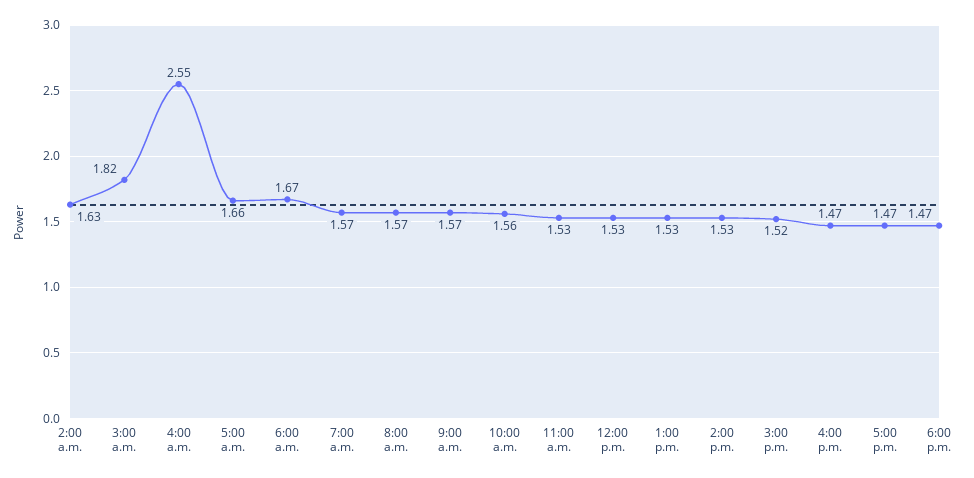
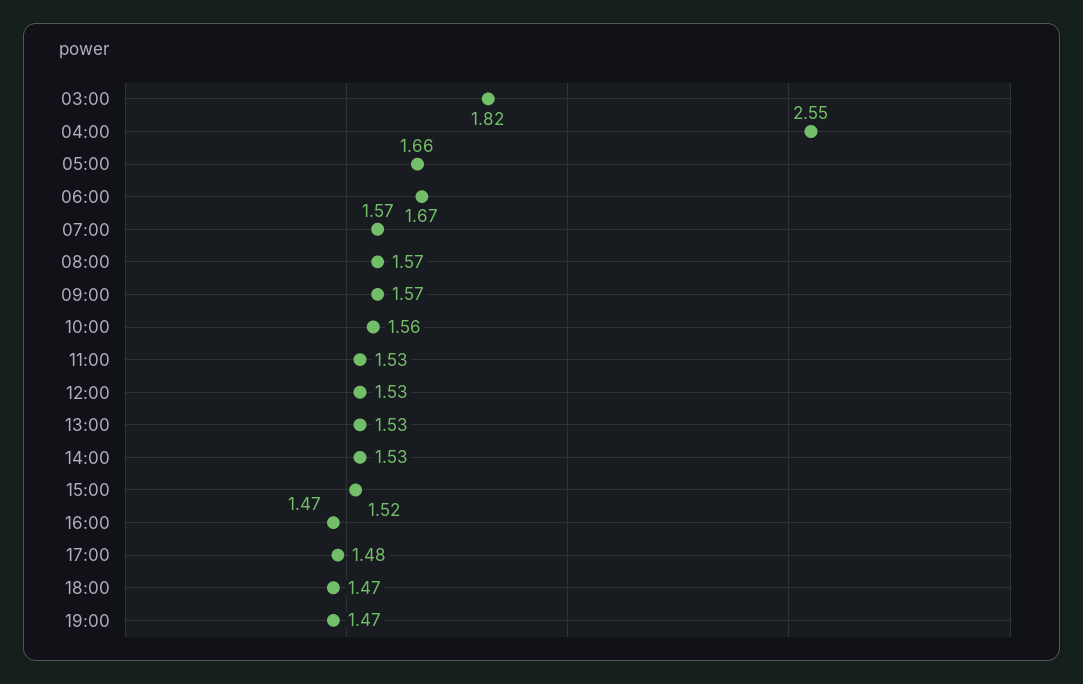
2:00 a.m.: 1.63 -> none
5:00 p.m.: 1.47 -> 1.48
19:00: none -> 1.47

